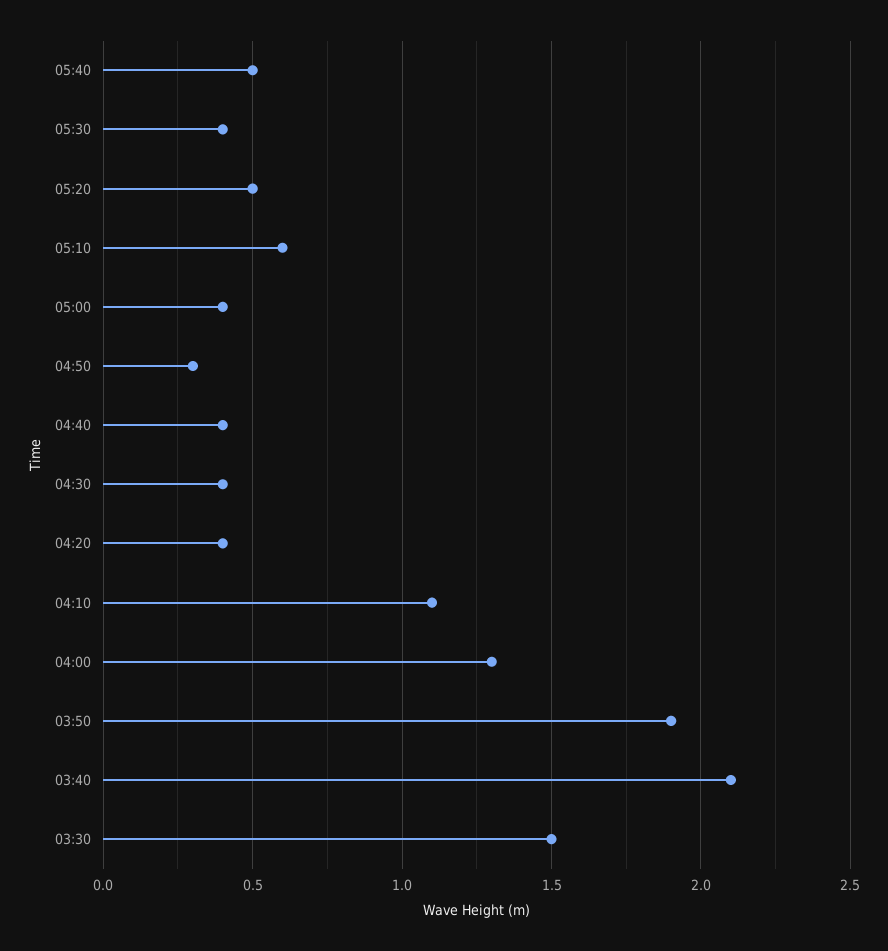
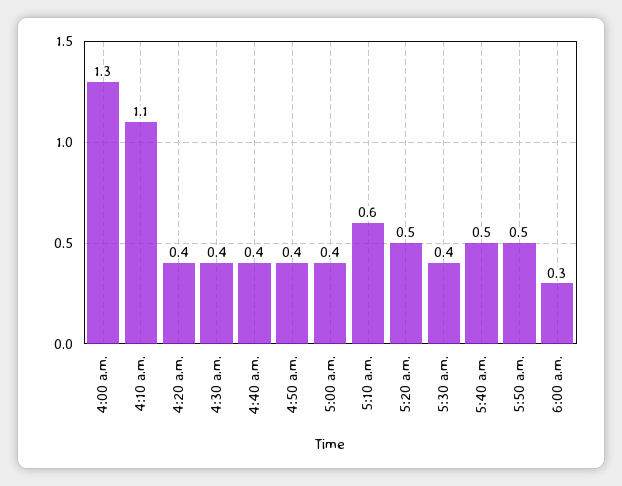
04:50: 0.3 -> 0.4
03:50: 1.9 -> none
03:40: 2.1 -> none
03:30: 1.5 -> none
5:50 a.m.: none -> 0.5
6:00 a.m.: none -> 0.3

